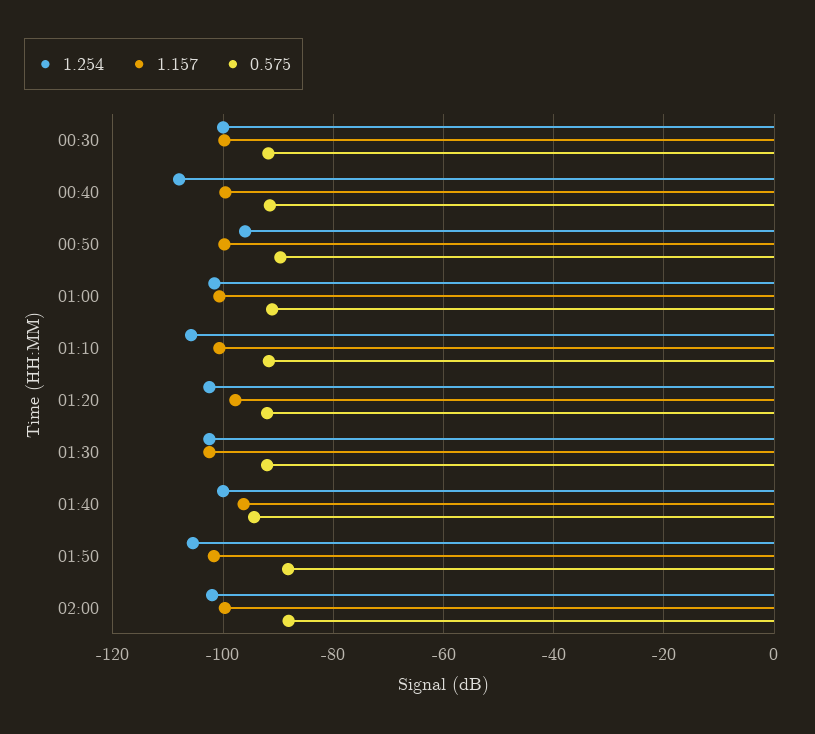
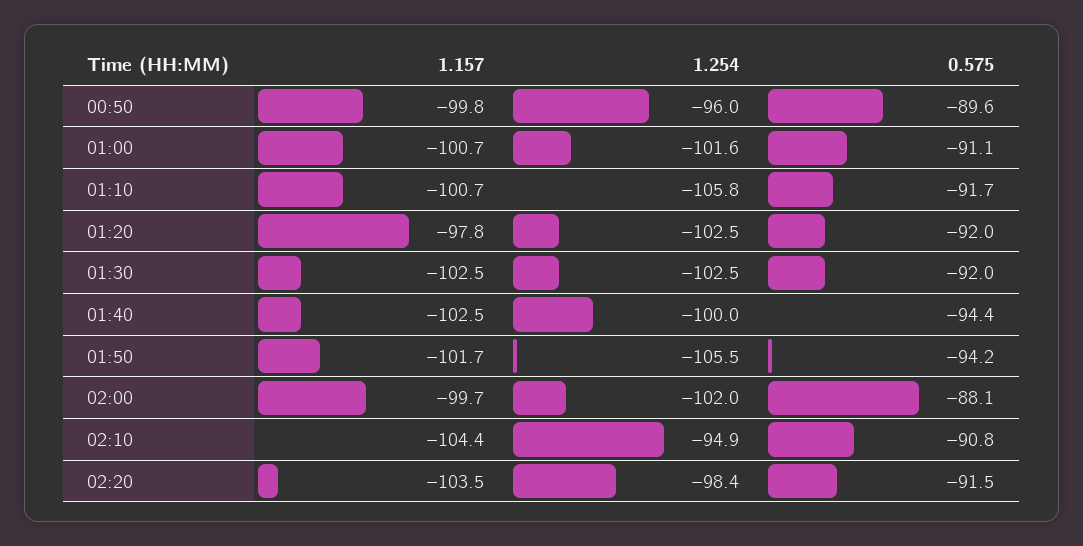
1.254, 00:30: -100 -> none
1.157, 00:30: -100 -> none
0.575, 00:30: -92 -> none
1.254, 00:40: -108 -> none
1.157, 00:40: -100 -> none
0.575, 00:40: -92 -> none
1.157, 01:40: -96 -> -102.5
0.575, 01:50: -88 -> -94.2
1.157, 02:10: none -> -104.4
1.254, 02:10: none -> -94.9
0.575, 02:10: none -> -90.8
1.157, 02:20: none -> -103.5
1.254, 02:20: none -> -98.4
0.575, 02:20: none -> -91.5

